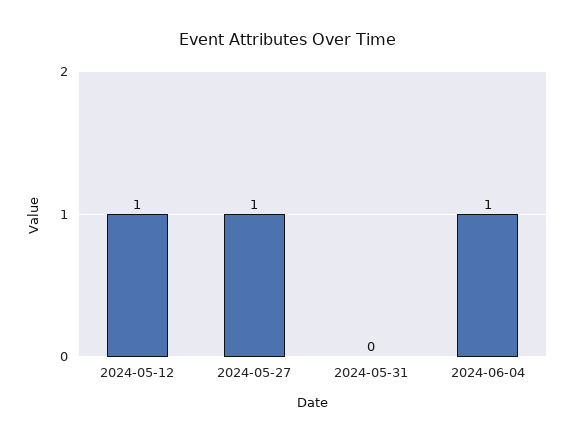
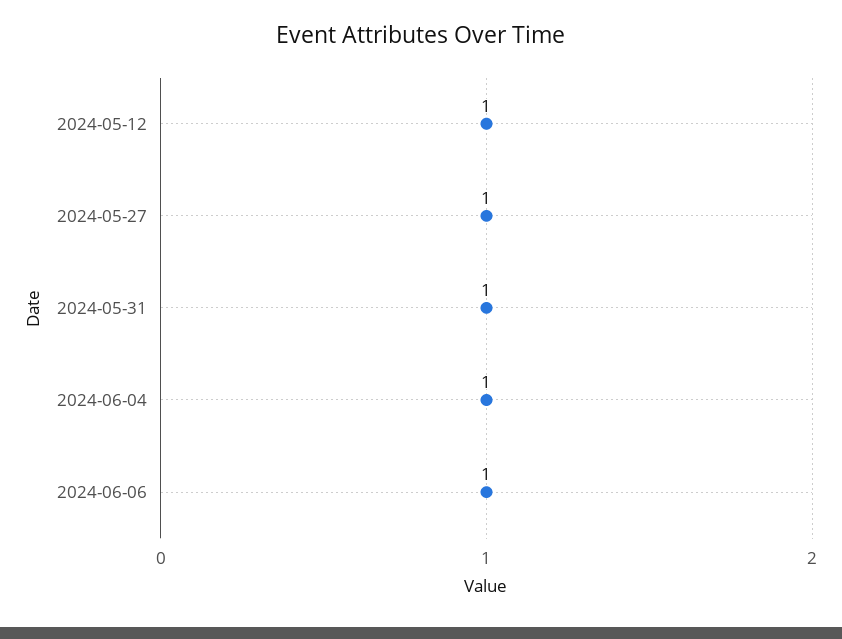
2024-05-31: 0 -> 1
2024-06-06: none -> 1

